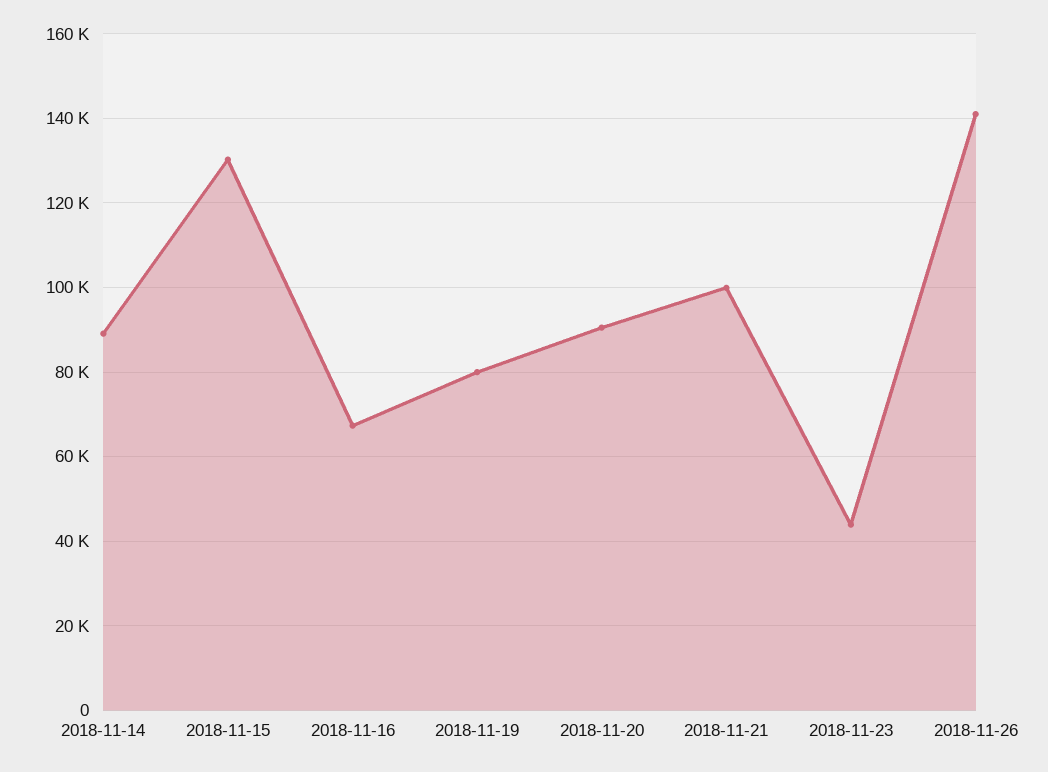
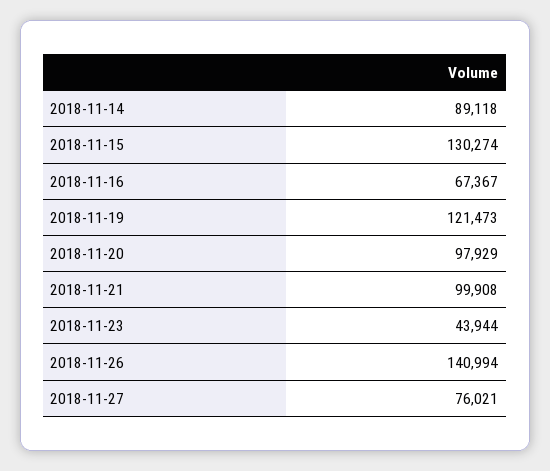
2018-11-19: 80000 -> 121473
2018-11-20: 90000 -> 97929
2018-11-27: none -> 76021

